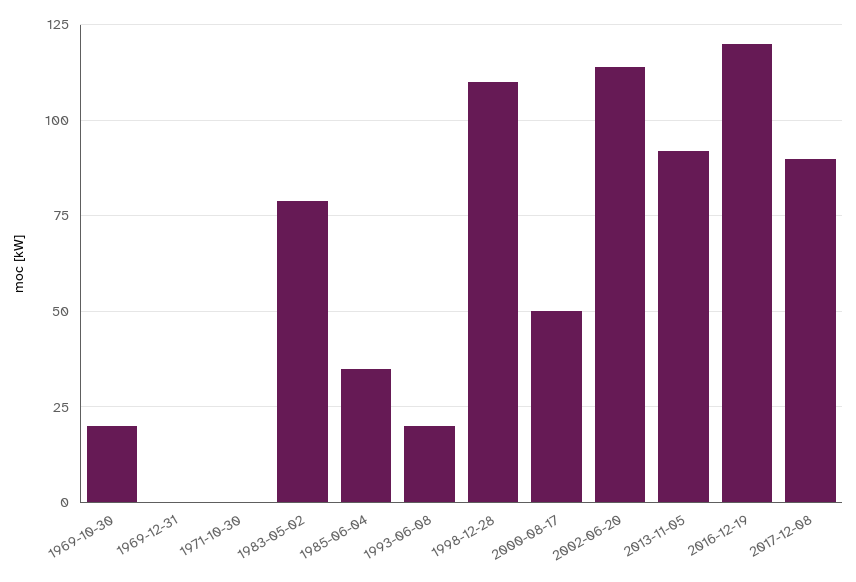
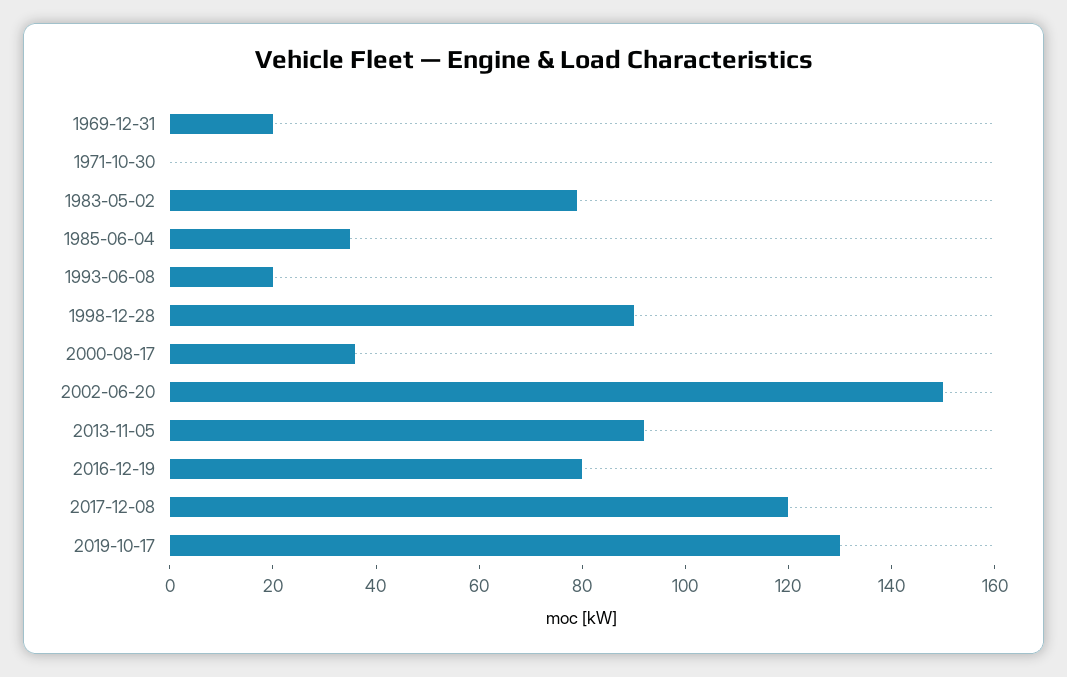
1969-10-30: 20 -> none
1969-12-31: 0 -> 20
1998-12-28: 110 -> 90
2000-08-17: 50 -> 35
2002-06-20: 115 -> 150
2016-12-19: 120 -> 80
2017-12-08: 90 -> 120
2019-10-17: none -> 130

